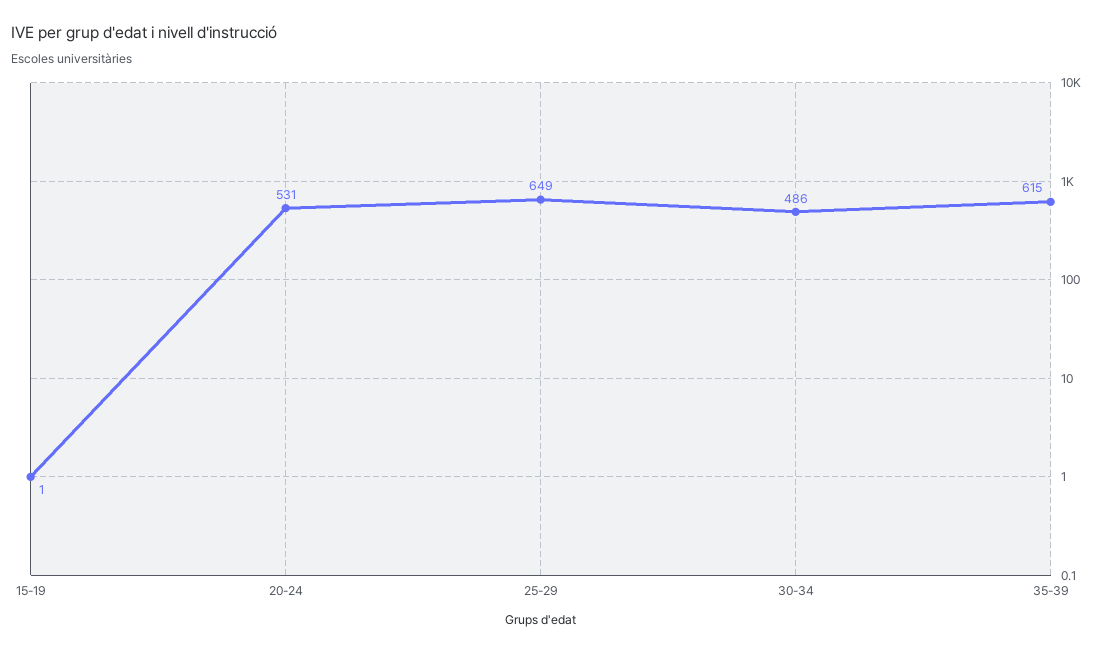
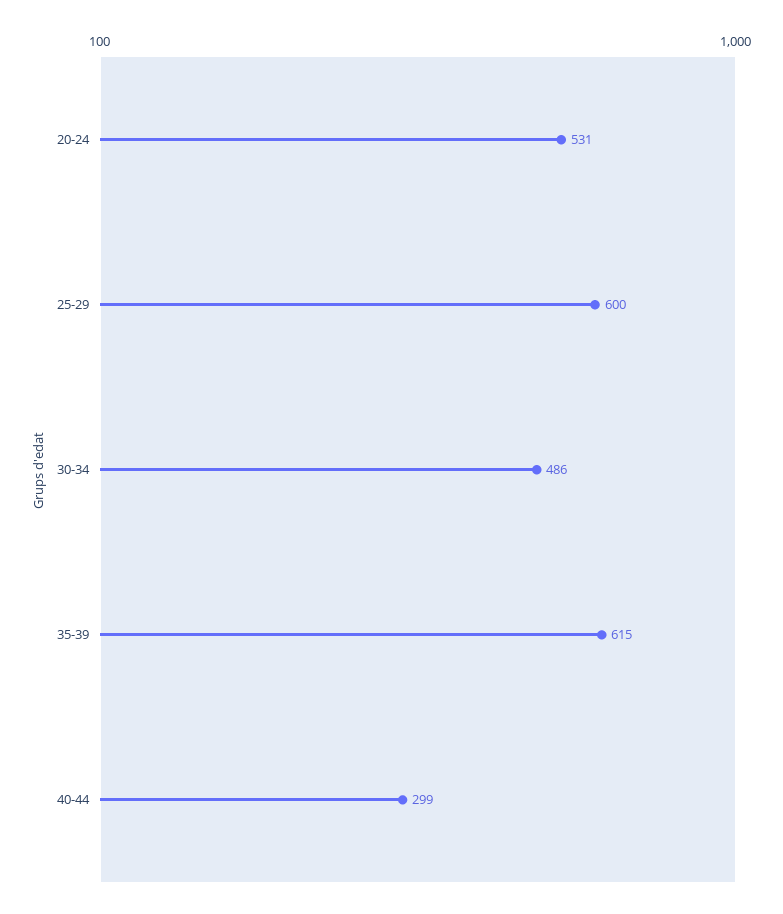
15-19: 1 -> none
25-29: 649 -> 600
40-44: none -> 299

